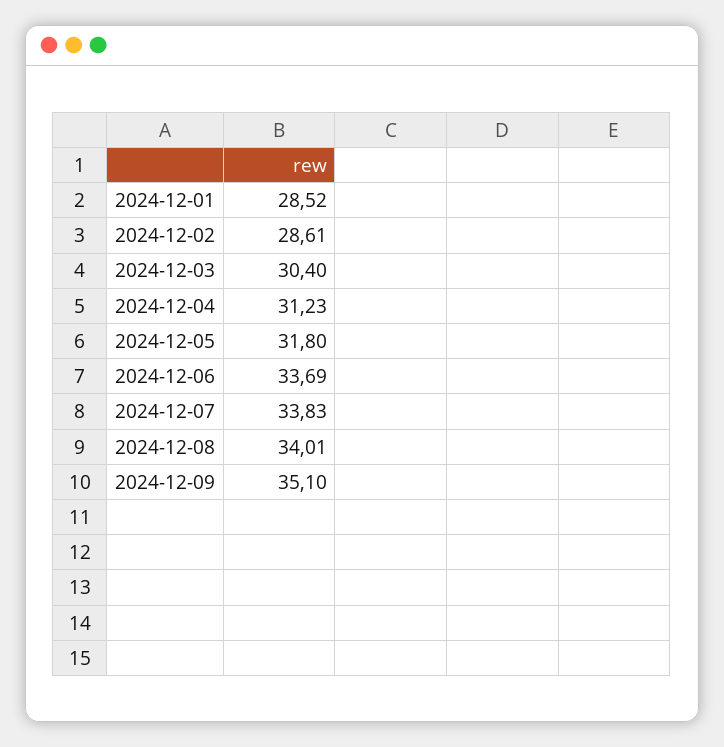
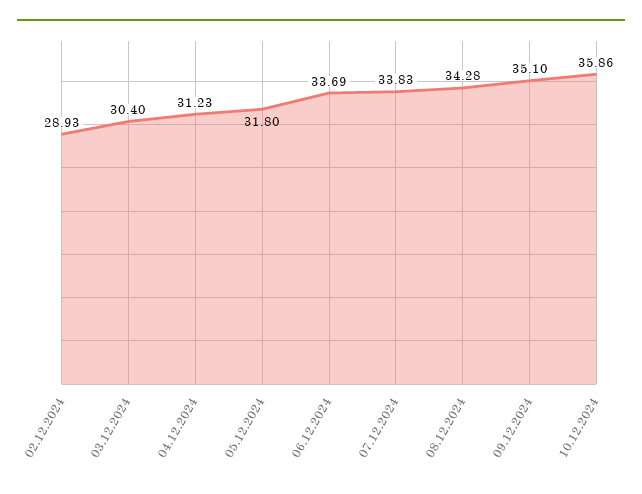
2024-12-01: 28.52 -> none
2024-12-02: 28.61 -> 28.93
2024-12-08: 34.01 -> 34.28
10.12.2024: none -> 35.86

